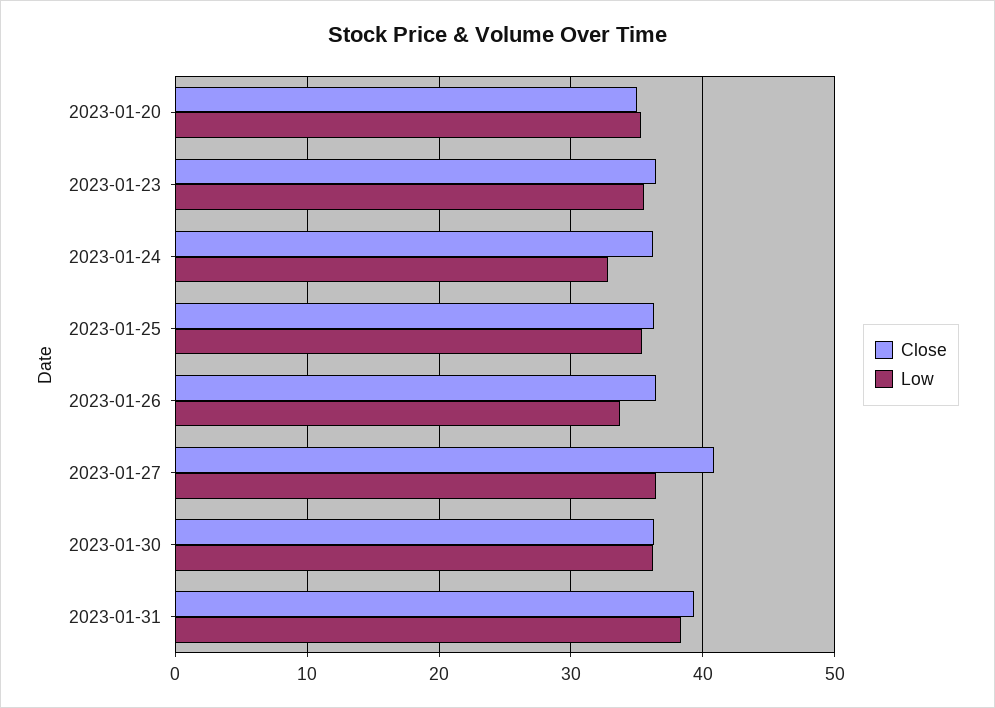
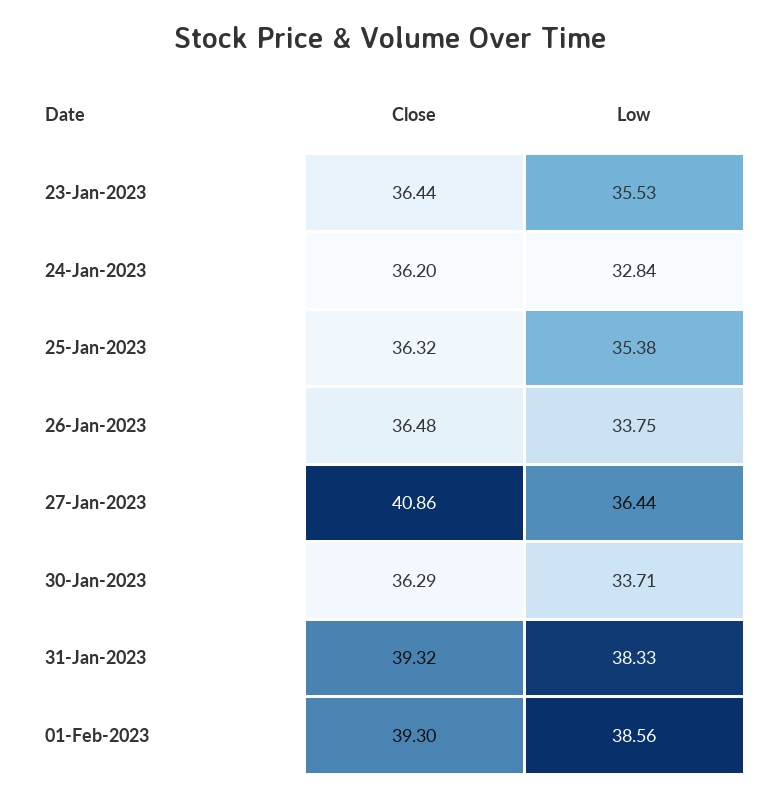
Close, 2023-01-20: 35 -> none
Low, 2023-01-20: 35 -> none
Low, 2023-01-30: 36 -> 33.71
Close, 01-Feb-2023: none -> 39.3
Low, 01-Feb-2023: none -> 38.56

